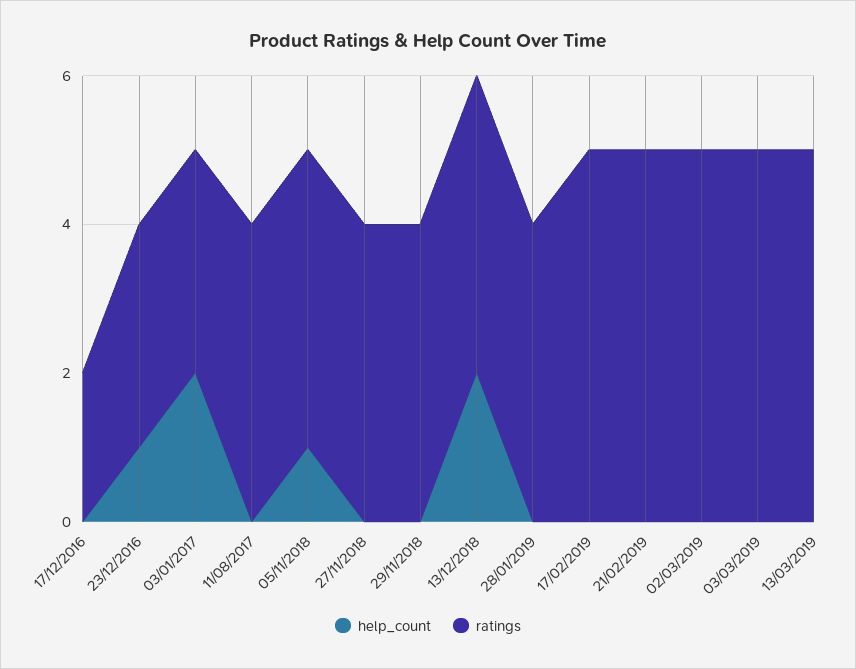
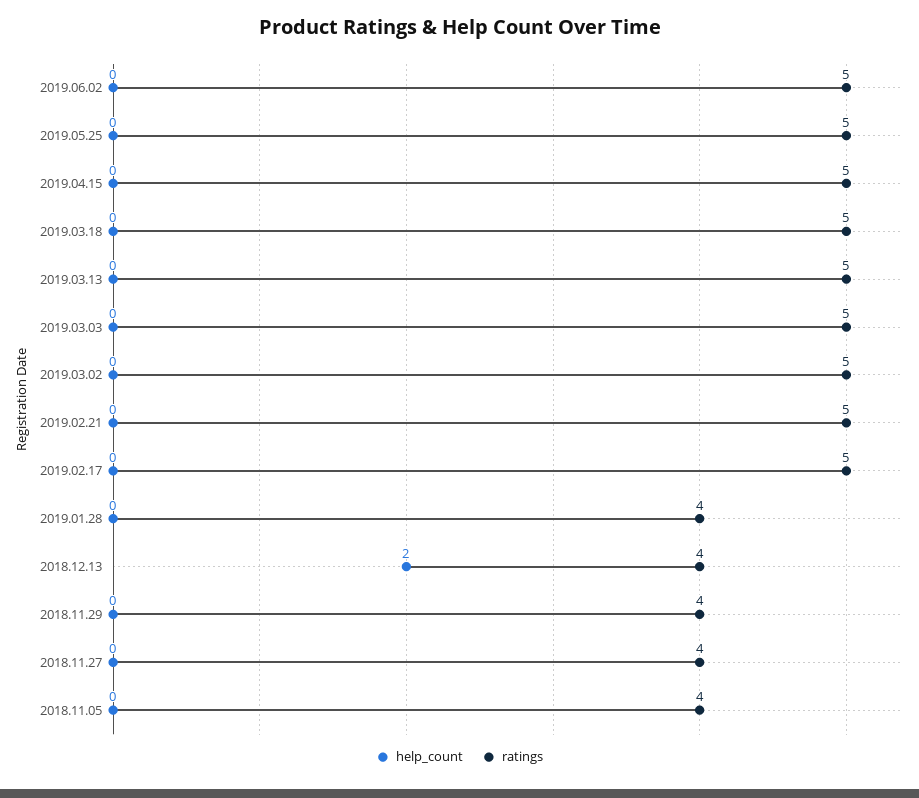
help_count, 17/12/2016: 0 -> none
ratings, 17/12/2016: 2 -> none
help_count, 23/12/2016: 1 -> none
ratings, 23/12/2016: 3 -> none
help_count, 03/01/2017: 2 -> none
ratings, 03/01/2017: 3 -> none
help_count, 11/08/2017: 0 -> none
ratings, 11/08/2017: 4 -> none
help_count, 05/11/2018: 1 -> 0
help_count, 2019.06.02: none -> 0
ratings, 2019.06.02: none -> 5
help_count, 2019.05.25: none -> 0
ratings, 2019.05.25: none -> 5
help_count, 2019.04.15: none -> 0
ratings, 2019.04.15: none -> 5
help_count, 2019.03.18: none -> 0
ratings, 2019.03.18: none -> 5

